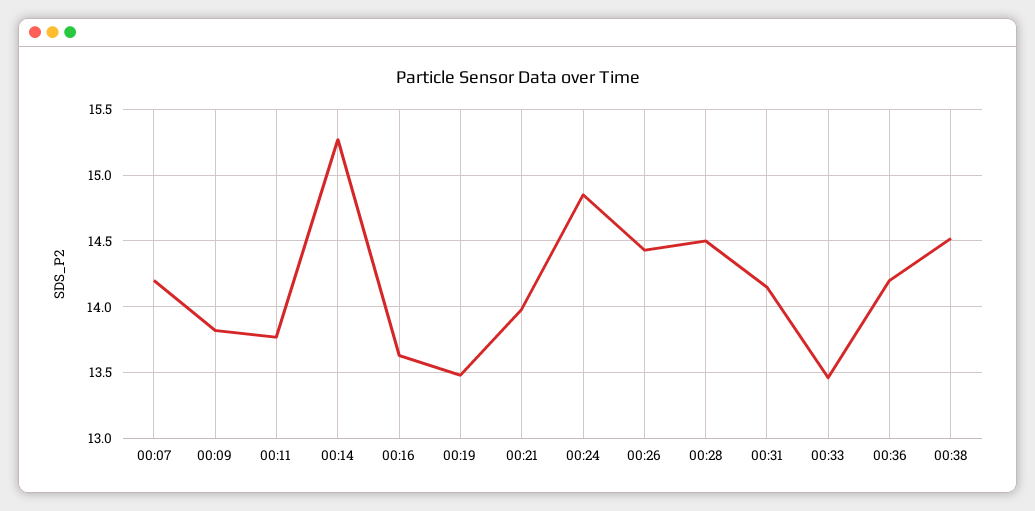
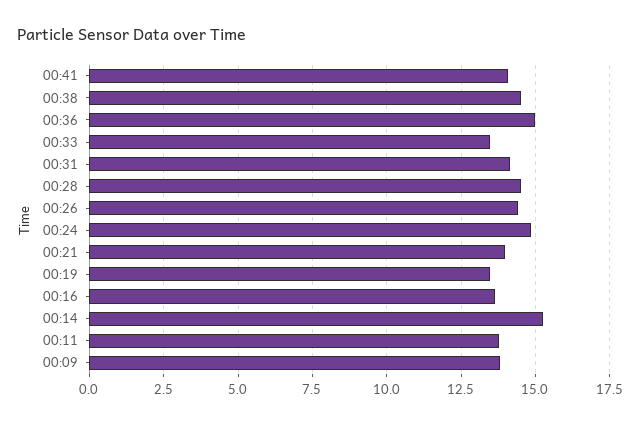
00:07: 14.2 -> none
00:36: 14.2 -> 15
00:41: none -> 14

